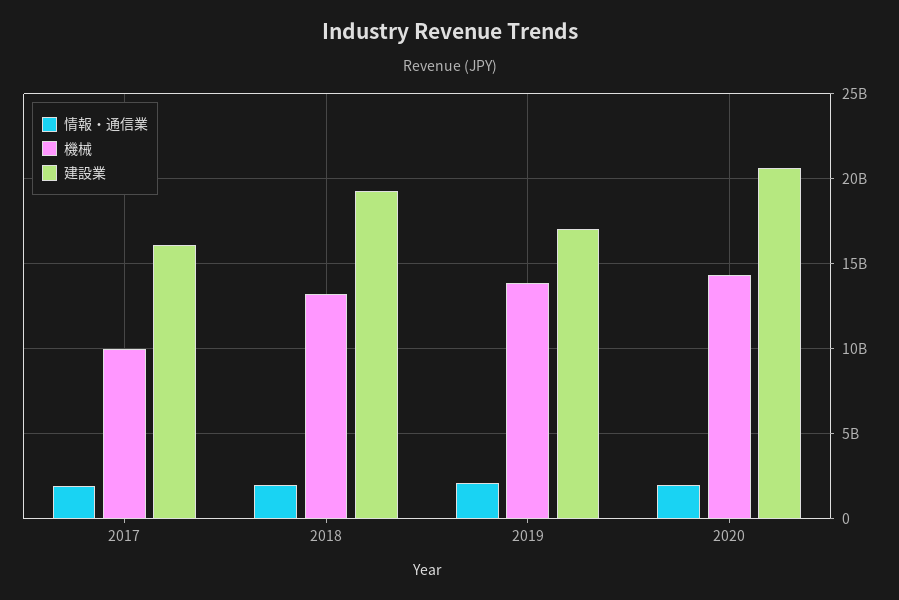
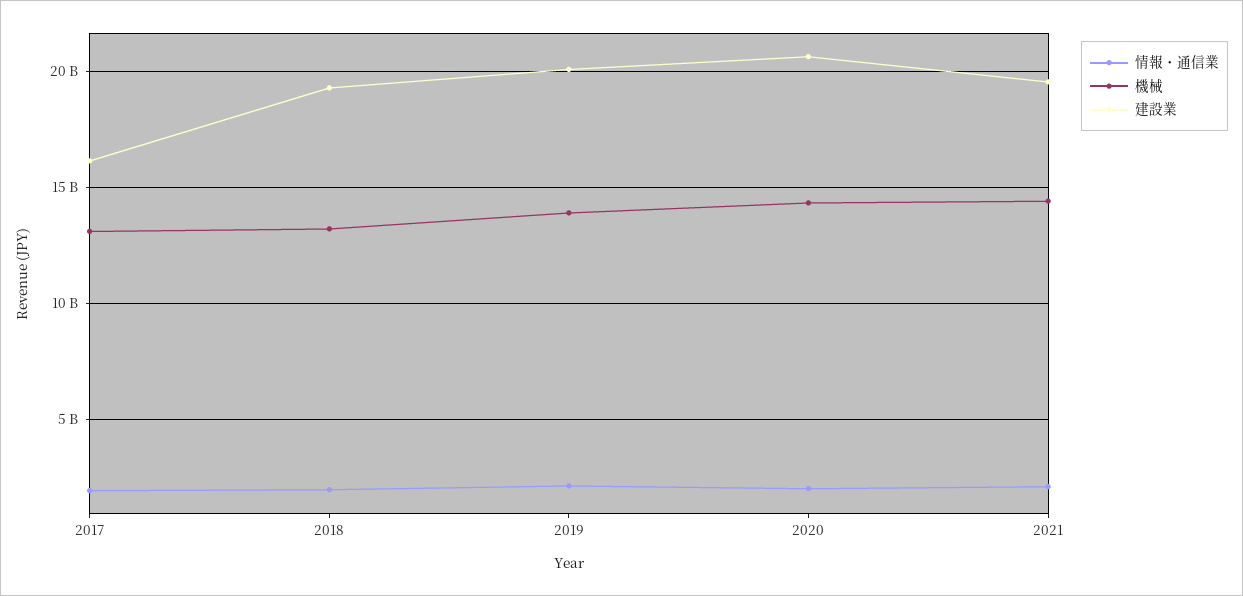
機械, 2017: 10000000000 -> 13000000000
建設業, 2019: 17000000000 -> 20000000000
情報・通信業, 2021: none -> 2000000000
機械, 2021: none -> 14500000000
建設業, 2021: none -> 19500000000

